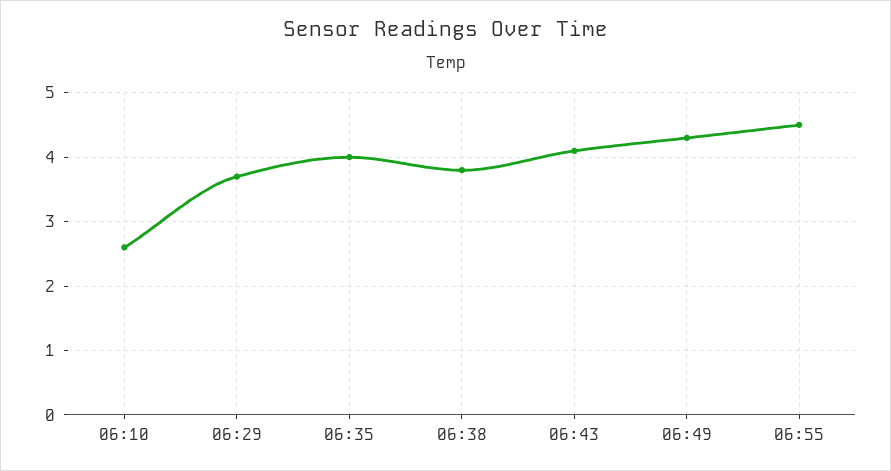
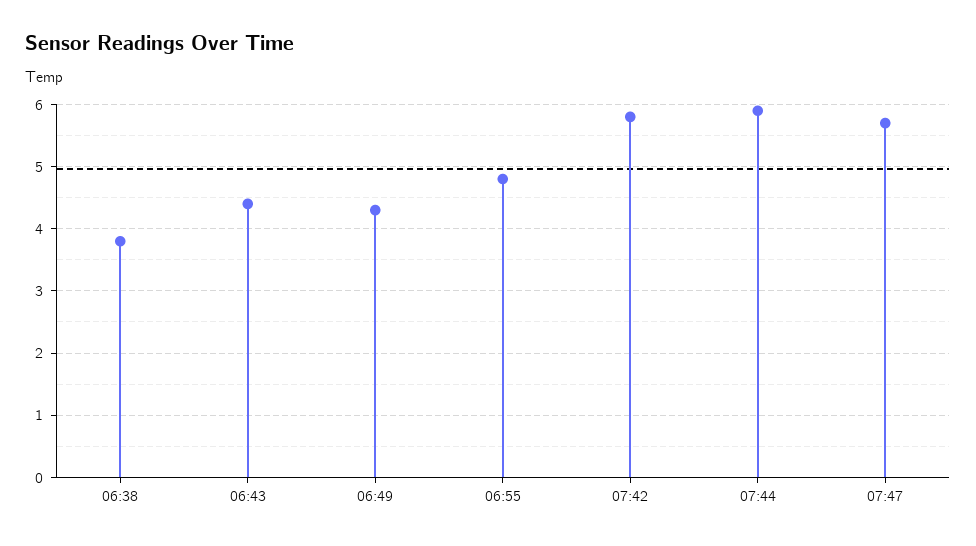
06:10: 2.6 -> none
06:29: 3.7 -> none
06:35: 4 -> none
06:43: 4.1 -> 4.4
06:55: 4.5 -> 4.8
07:42: none -> 5.8
07:44: none -> 5.9
07:47: none -> 5.7

